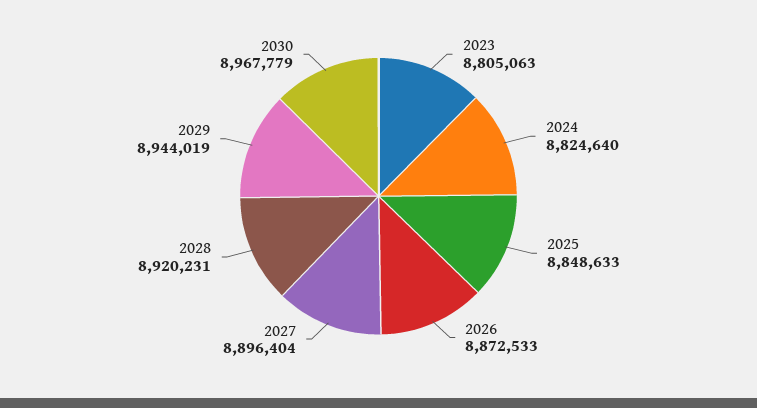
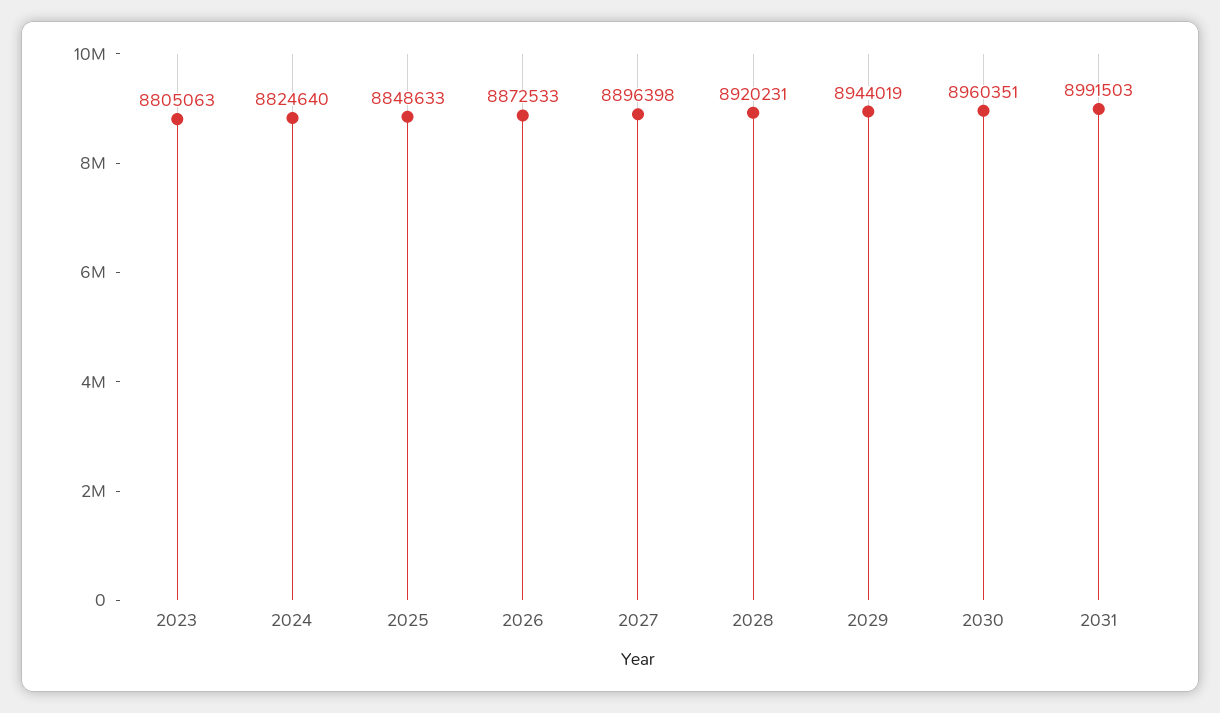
2027: 8896404 -> 8896398
2030: 8967779 -> 8960351
2031: none -> 8991503

